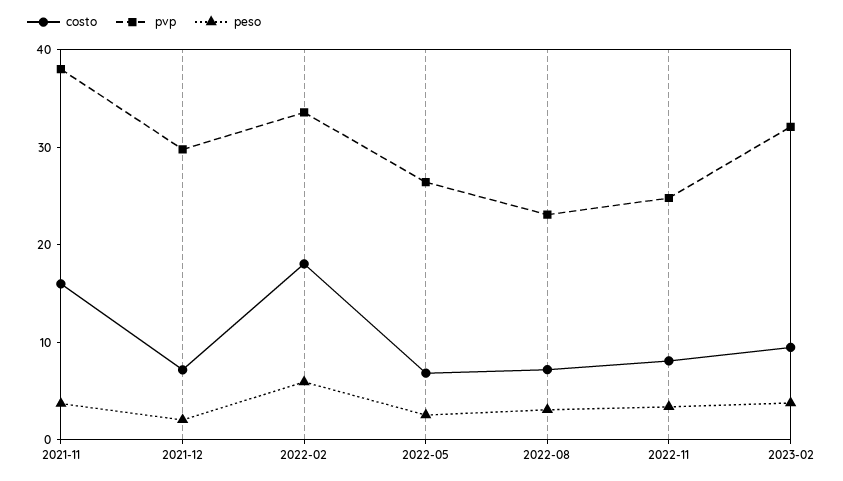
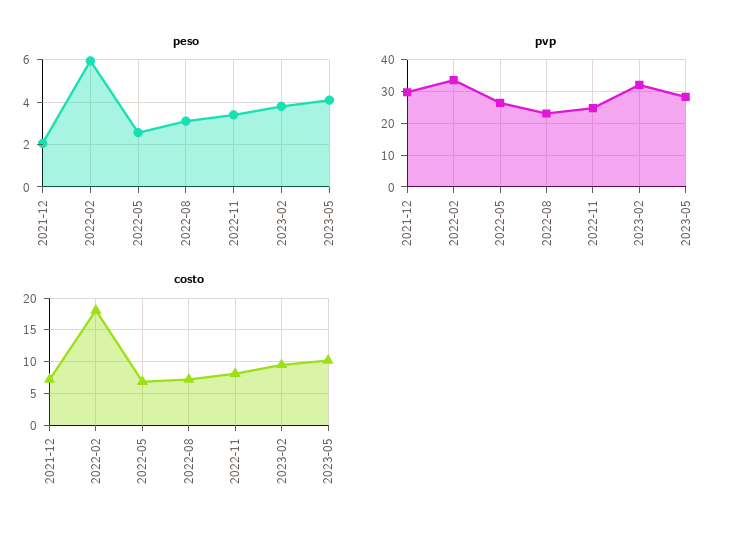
costo, 2021-11: 16 -> none
pvp, 2021-11: 38 -> none
peso, 2021-11: 4 -> none
peso, 2023-05: none -> 4
pvp, 2023-05: none -> 28
costo, 2023-05: none -> 10

